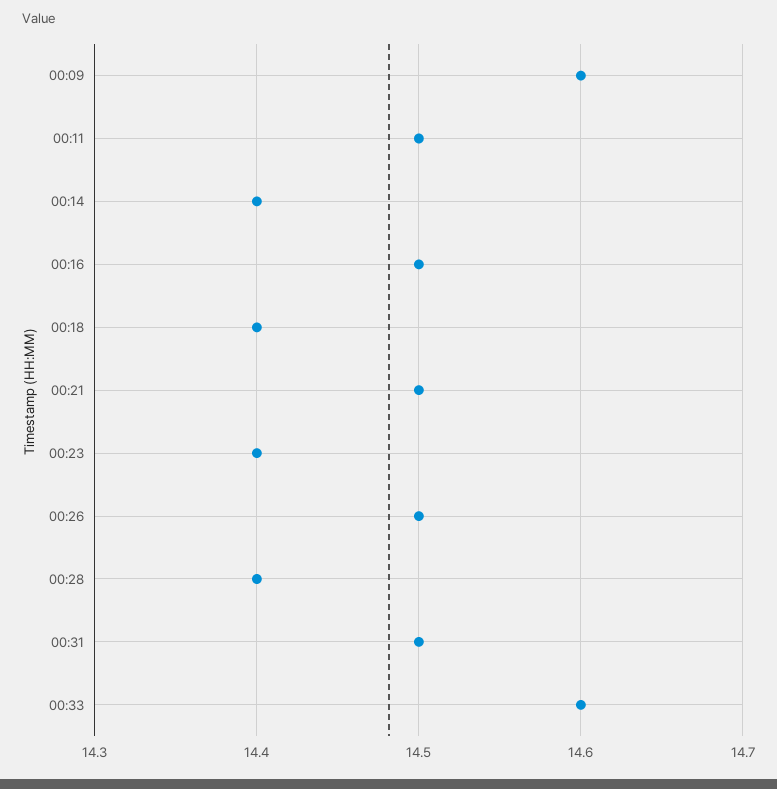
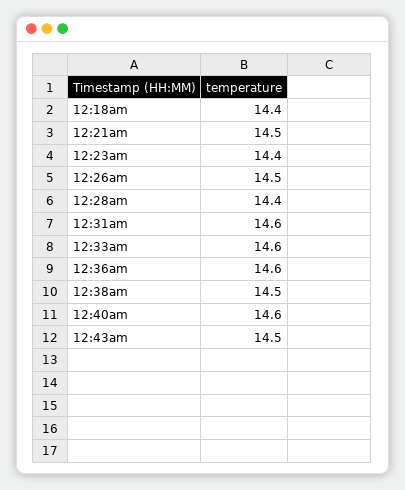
00:09: 14.6 -> none
00:11: 14.5 -> none
00:14: 14.4 -> none
00:16: 14.5 -> none
00:31: 14.5 -> 14.6
12:36am: none -> 14.6
12:38am: none -> 14.5
12:40am: none -> 14.6
12:43am: none -> 14.5

